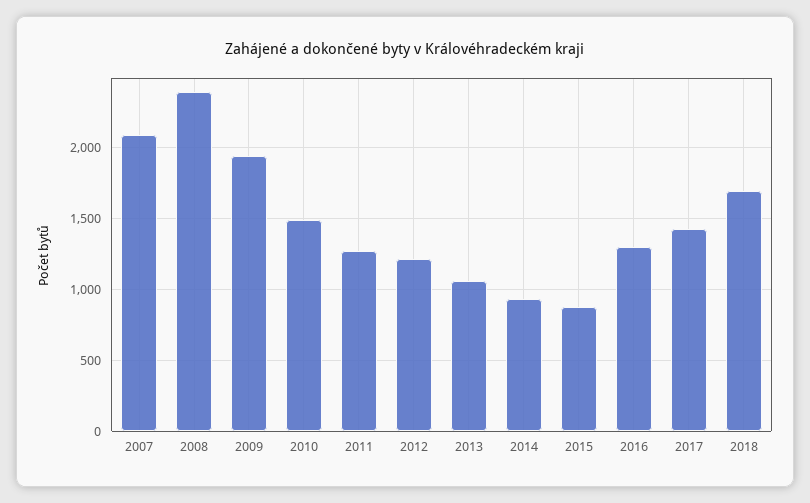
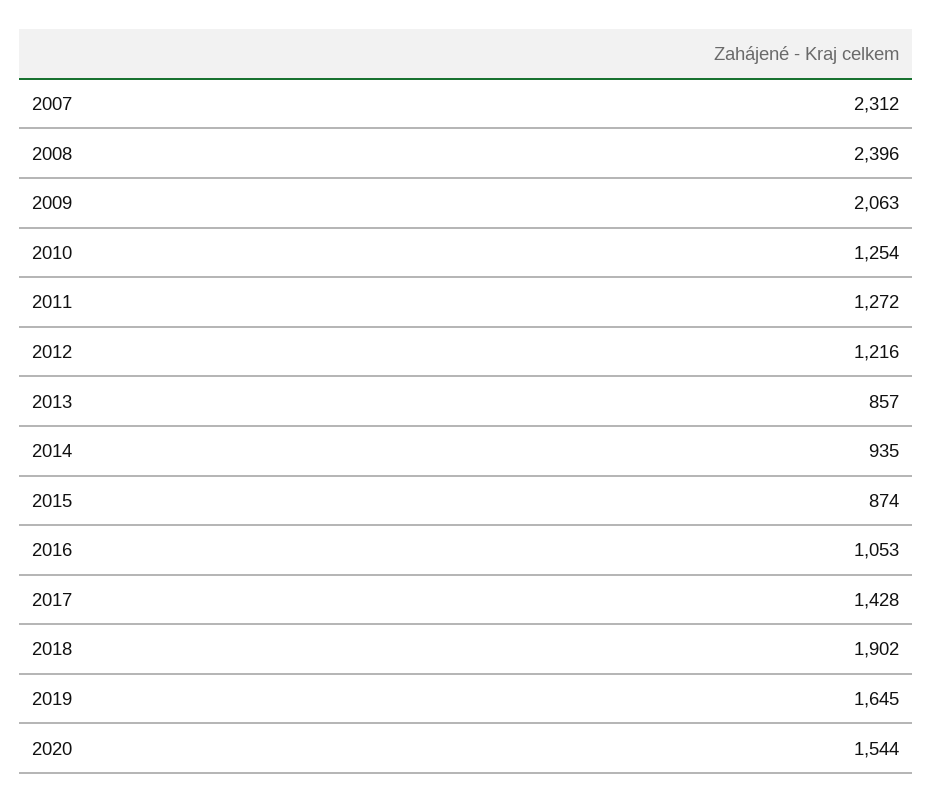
2007: 2100 -> 2312
2009: 1950 -> 2063
2010: 1500 -> 1254
2013: 1050 -> 857
2016: 1300 -> 1053
2018: 1700 -> 1902
2019: none -> 1645
2020: none -> 1544

